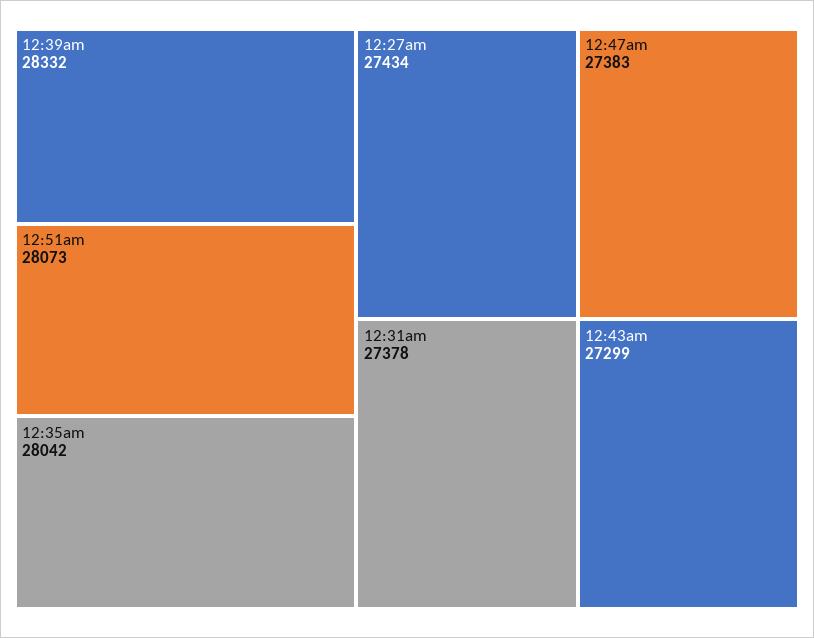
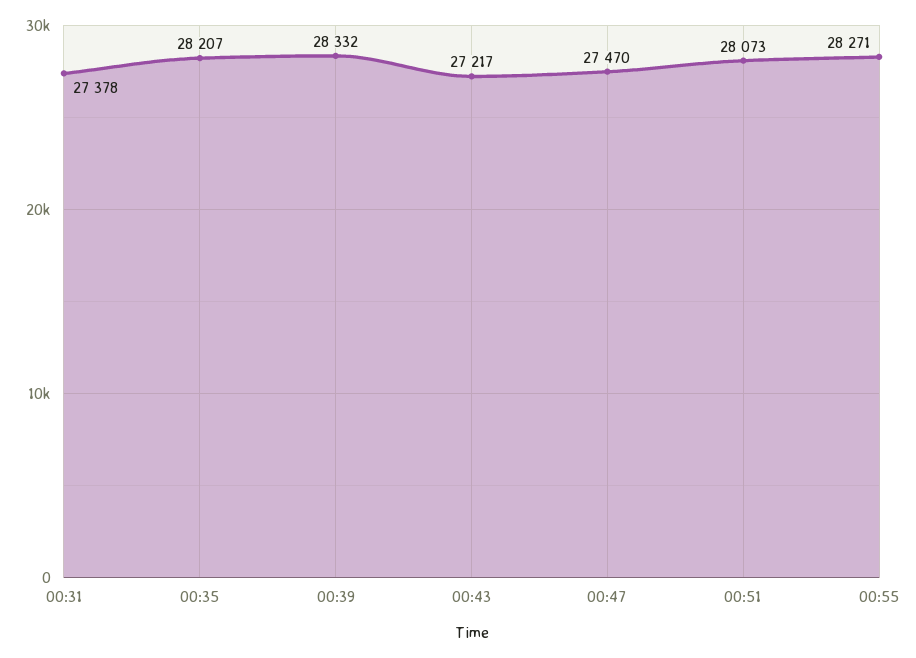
12:35am: 28042 -> 28207
12:27am: 27434 -> none
12:47am: 27383 -> 27470
12:43am: 27299 -> 27217
00:55: none -> 28271

